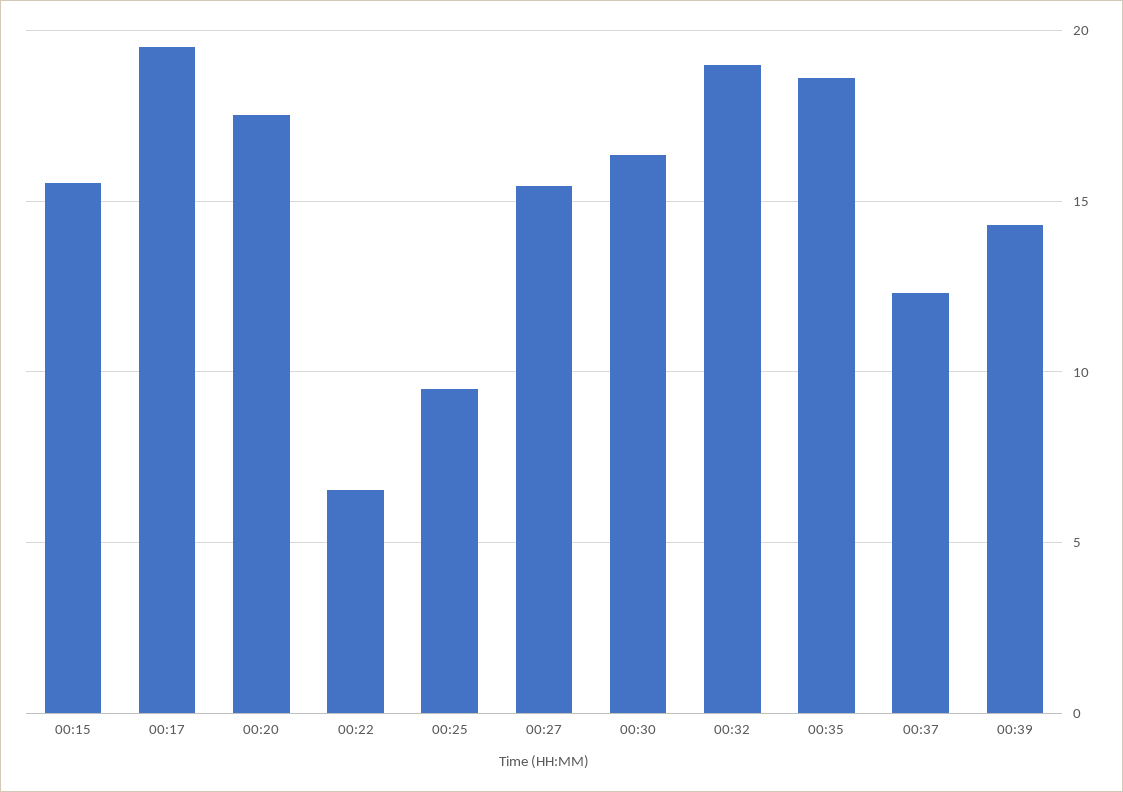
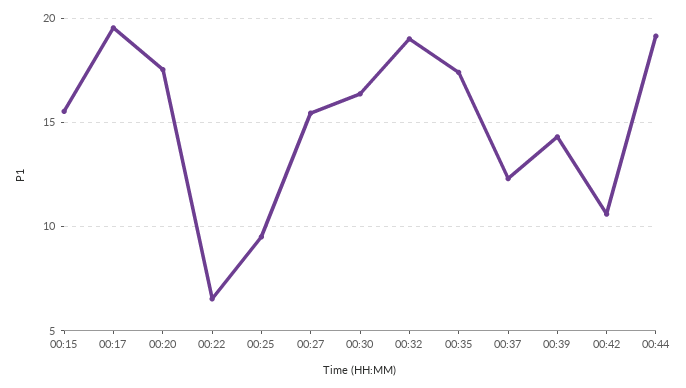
00:35: 18.5 -> 17.5
00:42: none -> 10.5
00:44: none -> 19

